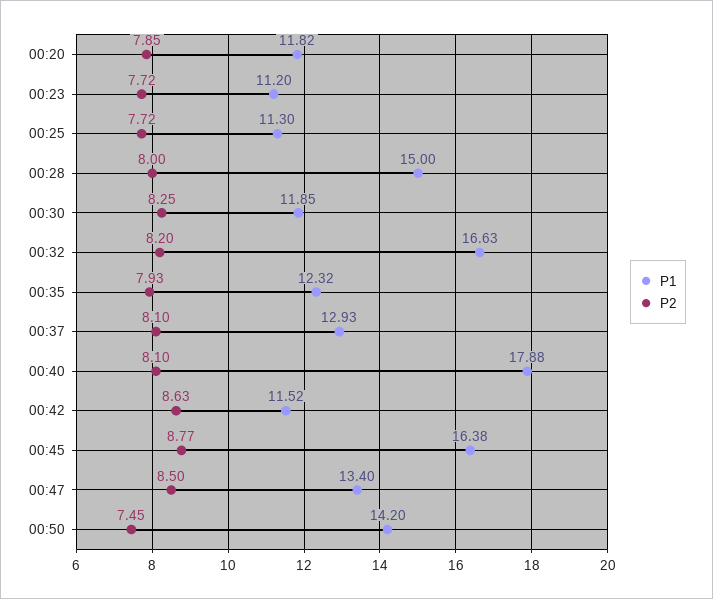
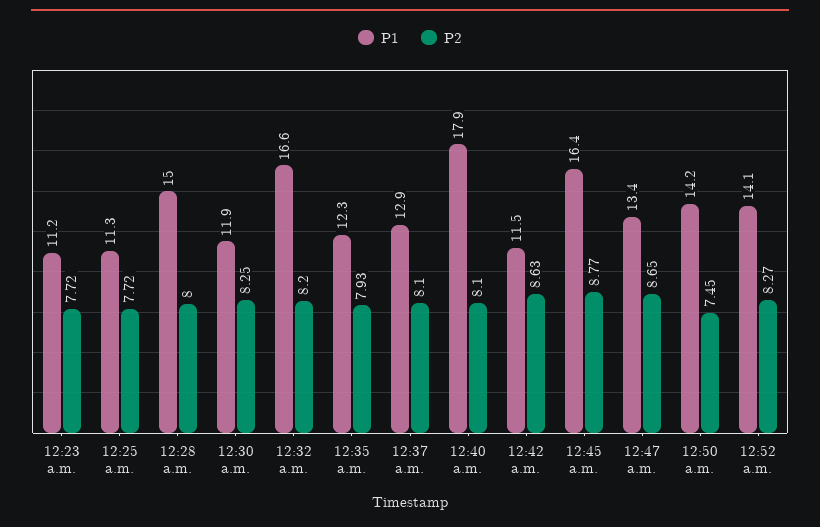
P1, 00:20: 11.82 -> none
P2, 00:20: 7.85 -> none
P2, 00:47: 8.5 -> 8.65
P1, 12:52 a.m.: none -> 14.1
P2, 12:52 a.m.: none -> 8.27

